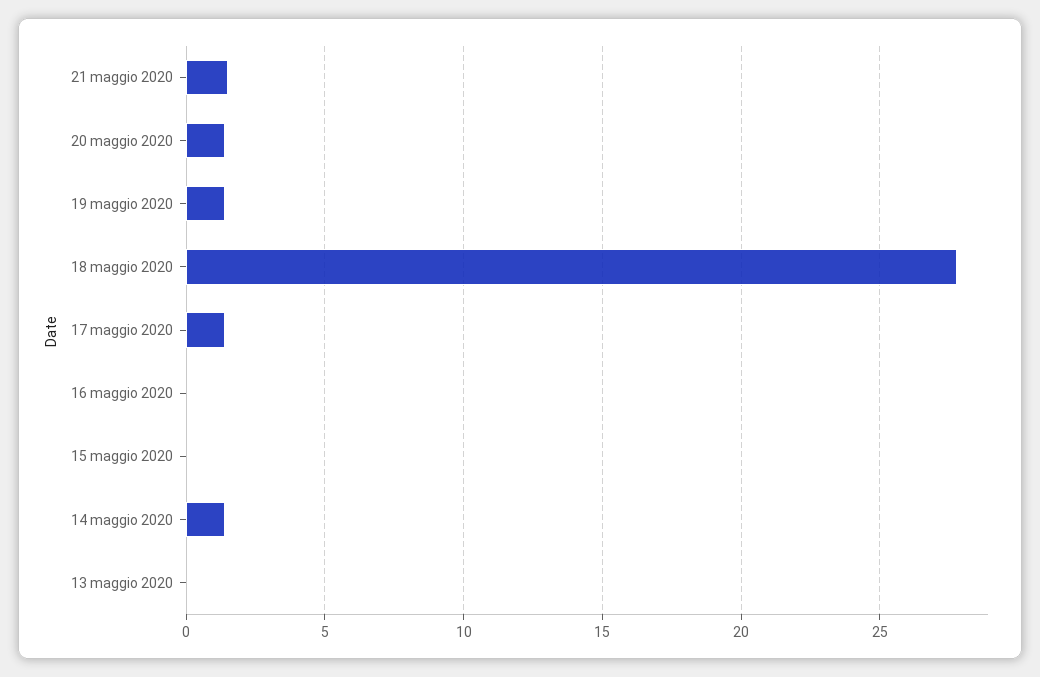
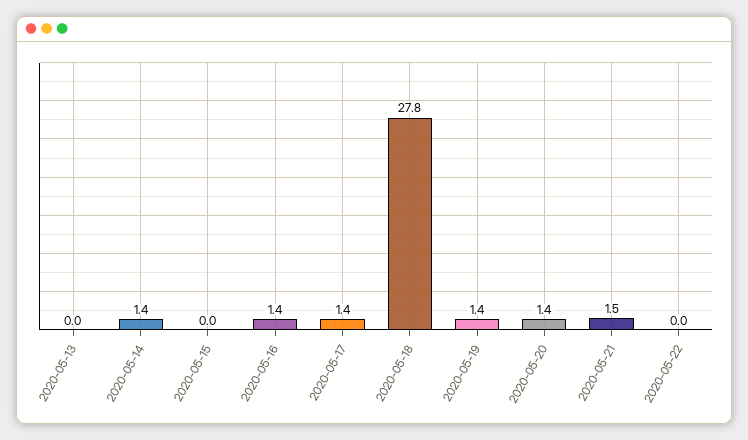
16 maggio 2020: 0 -> 1.4
2020-05-22: none -> 0

